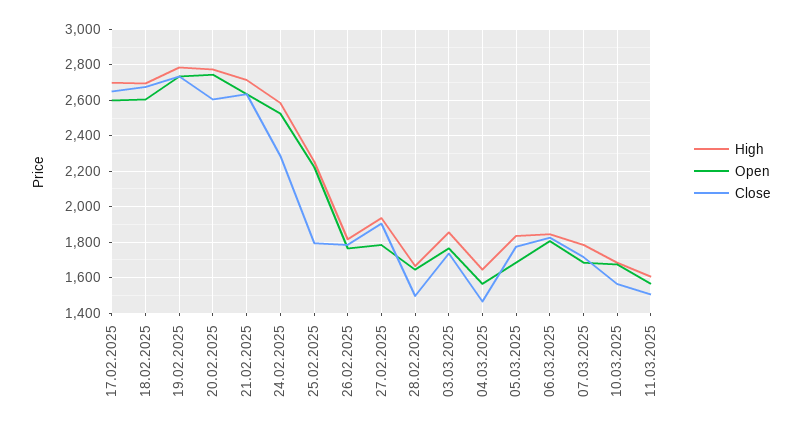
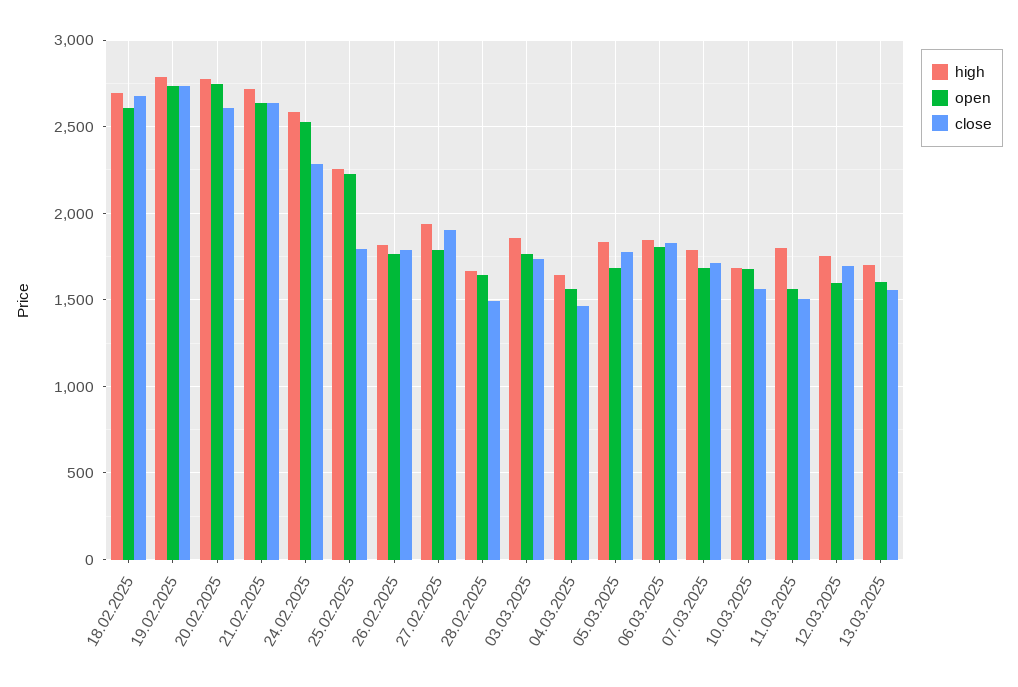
High, 17.02.2025: 2700 -> none
Open, 17.02.2025: 2600 -> none
Close, 17.02.2025: 2650 -> none
High, 11.03.2025: 1600 -> 1800
High, 12.03.2025: none -> 1750
Open, 12.03.2025: none -> 1600
Close, 12.03.2025: none -> 1700
High, 13.03.2025: none -> 1700
Open, 13.03.2025: none -> 1600
Close, 13.03.2025: none -> 1550

